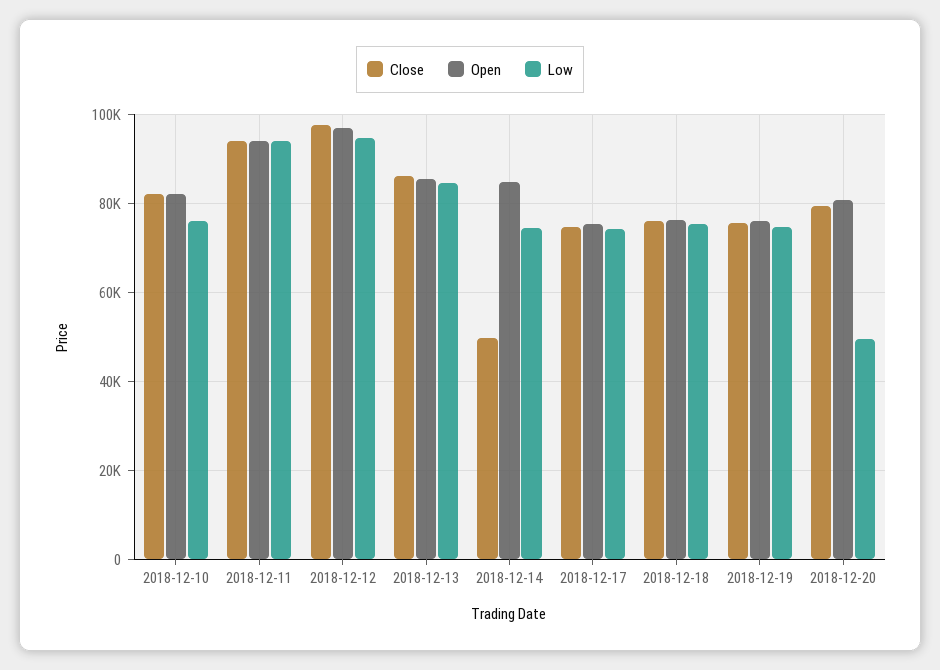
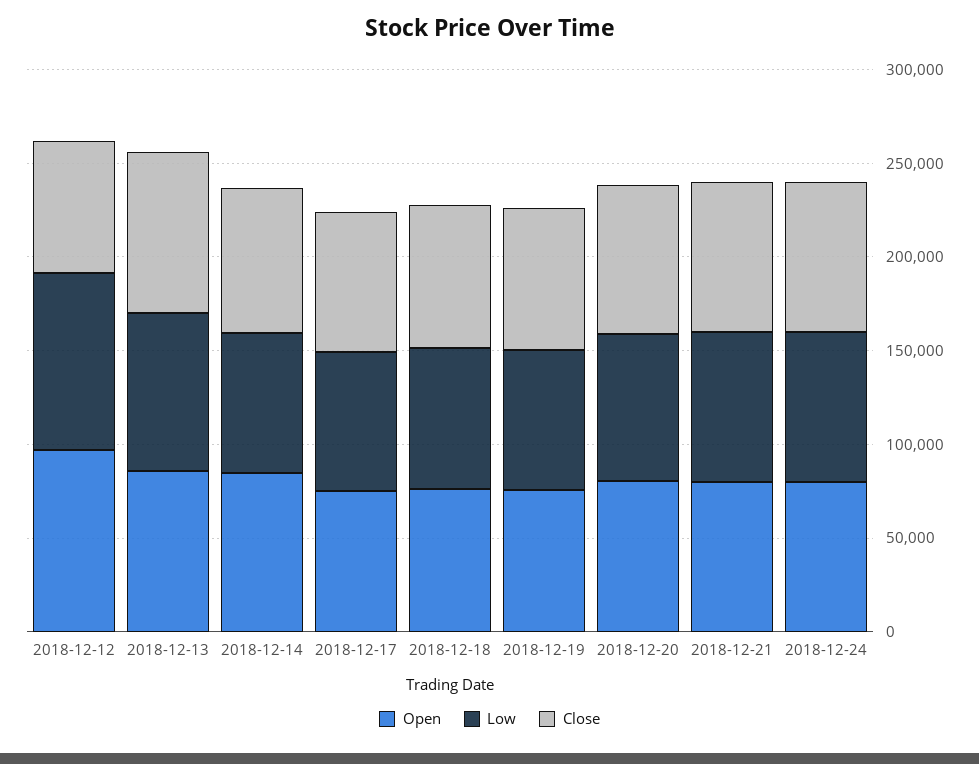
Close, 2018-12-10: 82000 -> none
Open, 2018-12-10: 82000 -> none
Low, 2018-12-10: 76000 -> none
Close, 2018-12-11: 94000 -> none
Open, 2018-12-11: 94000 -> none
Low, 2018-12-11: 94000 -> none
Close, 2018-12-12: 98000 -> 70000
Close, 2018-12-14: 50000 -> 80000
Low, 2018-12-20: 50000 -> 80000
Open, 2018-12-21: none -> 80000
Low, 2018-12-21: none -> 80000
Close, 2018-12-21: none -> 80000
Open, 2018-12-24: none -> 80000
Low, 2018-12-24: none -> 80000
Close, 2018-12-24: none -> 80000

